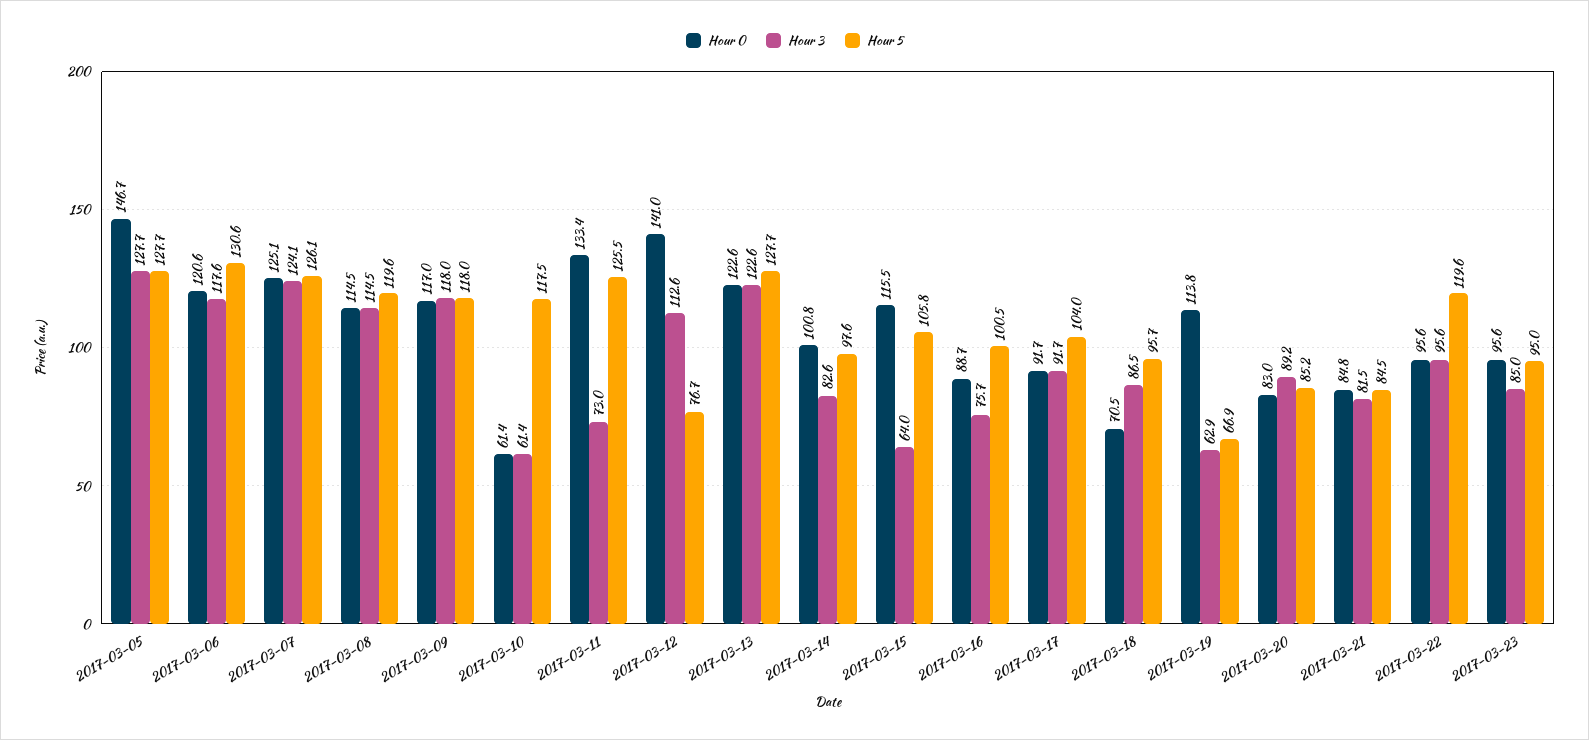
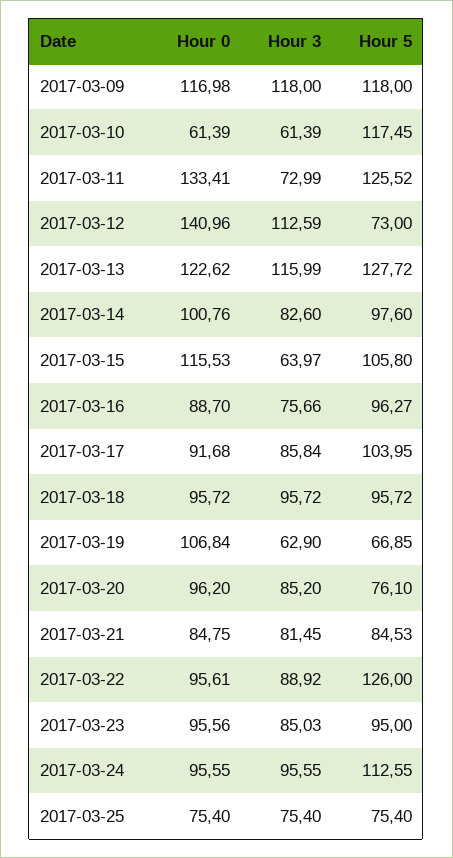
Hour 0, 2017-03-05: 146.7 -> none
Hour 3, 2017-03-05: 127.7 -> none
Hour 5, 2017-03-05: 127.7 -> none
Hour 0, 2017-03-06: 120.6 -> none
Hour 3, 2017-03-06: 117.6 -> none
Hour 5, 2017-03-06: 130.6 -> none
Hour 0, 2017-03-07: 125.1 -> none
Hour 3, 2017-03-07: 124.1 -> none
Hour 5, 2017-03-07: 126.1 -> none
Hour 0, 2017-03-08: 114.5 -> none
Hour 3, 2017-03-08: 114.5 -> none
Hour 5, 2017-03-08: 119.6 -> none
Hour 5, 2017-03-12: 76.7 -> 73
Hour 3, 2017-03-13: 122.6 -> 115.99
Hour 5, 2017-03-16: 100.5 -> 96.27
Hour 3, 2017-03-17: 91.7 -> 85.84
Hour 0, 2017-03-18: 70.5 -> 95.72
Hour 3, 2017-03-18: 86.5 -> 95.72
Hour 0, 2017-03-19: 113.8 -> 106.84
Hour 0, 2017-03-20: 83 -> 96.2
Hour 3, 2017-03-20: 89.2 -> 85.2
Hour 5, 2017-03-20: 85.2 -> 76.1
Hour 3, 2017-03-22: 95.6 -> 88.92
Hour 5, 2017-03-22: 119.6 -> 126
Hour 0, 2017-03-24: none -> 95.55
Hour 3, 2017-03-24: none -> 95.55
Hour 5, 2017-03-24: none -> 112.55
Hour 0, 2017-03-25: none -> 75.4
Hour 3, 2017-03-25: none -> 75.4
Hour 5, 2017-03-25: none -> 75.4

